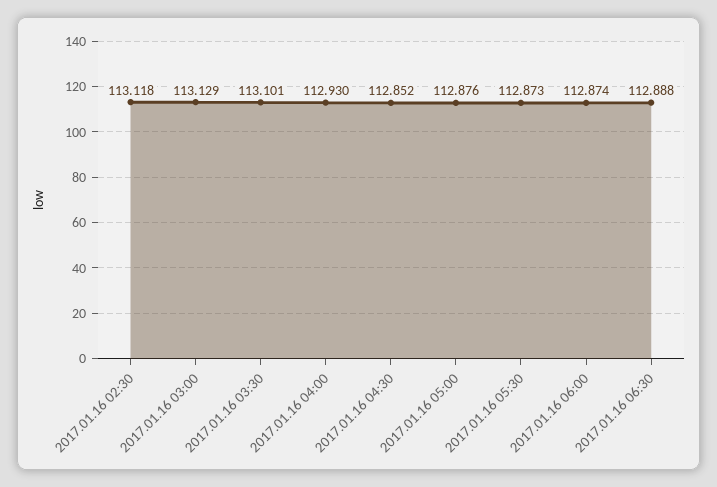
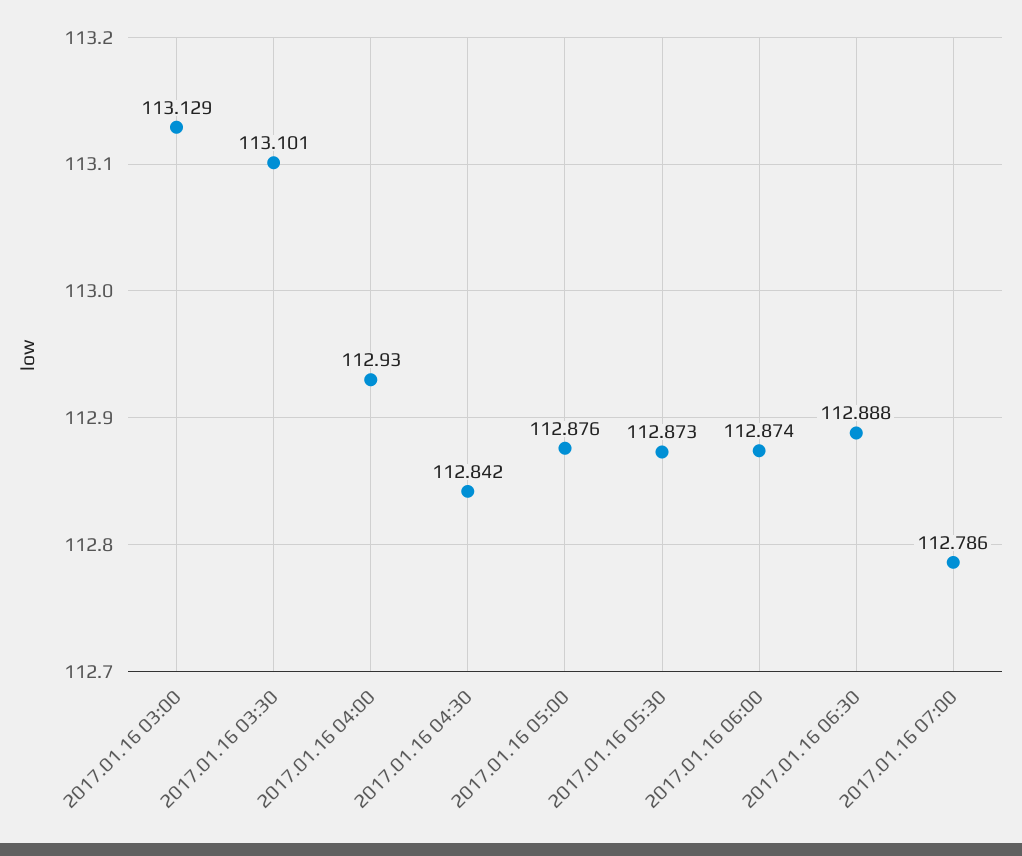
2017.01.16 02:30: 113.118 -> none
2017.01.16 04:30: 112.852 -> 112.842
2017.01.16 07:00: none -> 112.786

